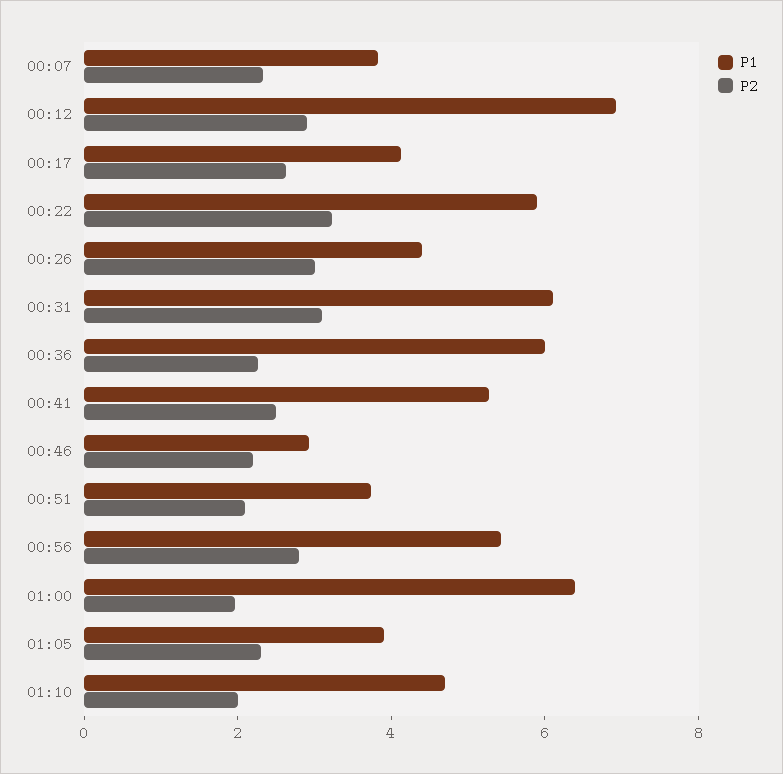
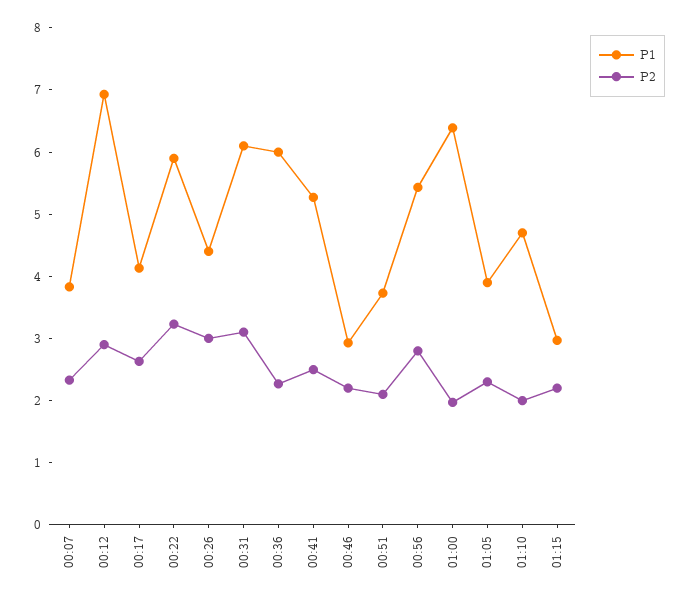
P1, 01:15: none -> 3
P2, 01:15: none -> 2.2

